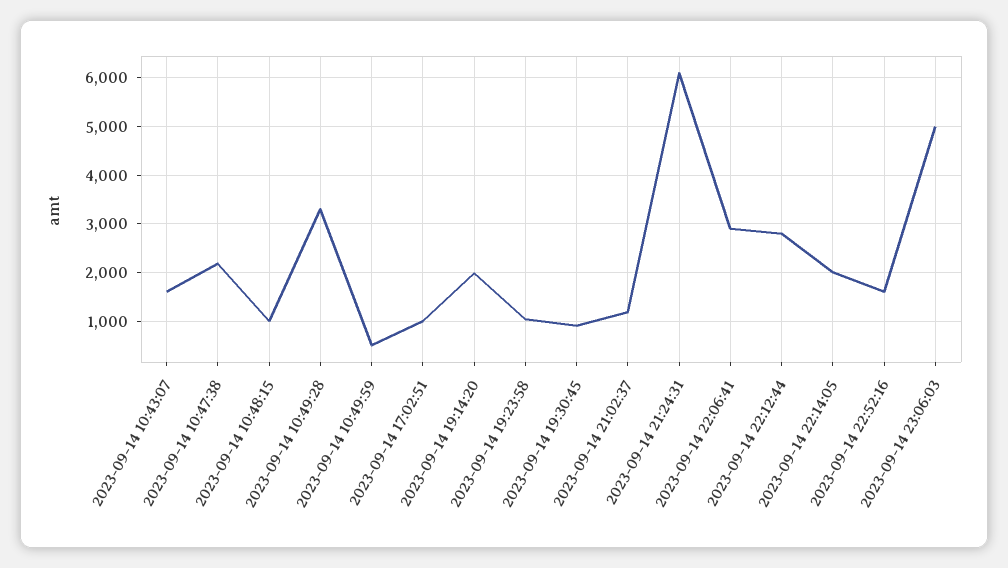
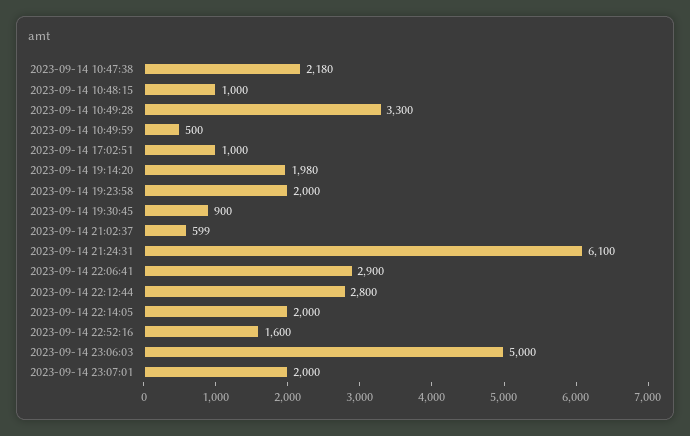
2023-09-14 10:43:07: 1600 -> none
2023-09-14 19:23:58: 1000 -> 2000
2023-09-14 21:02:37: 1200 -> 599
2023-09-14 23:07:01: none -> 2000

